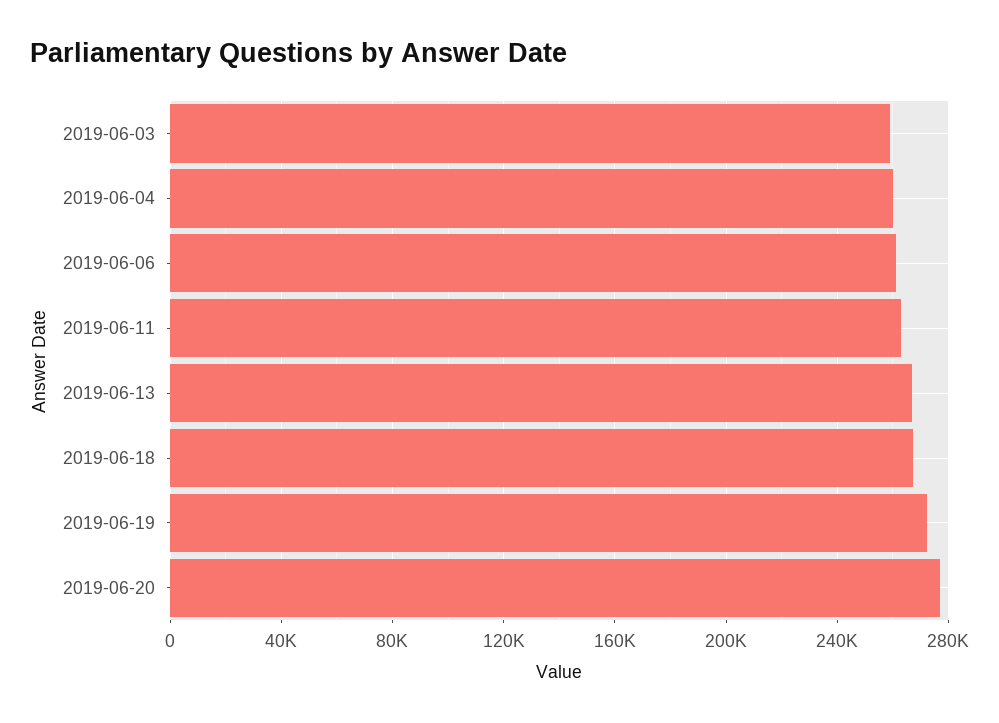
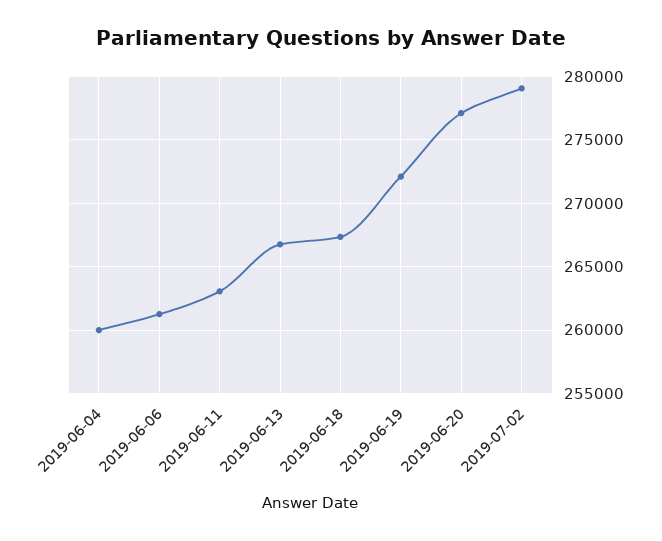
2019-06-03: 260000 -> none
2019-07-02: none -> 279000

